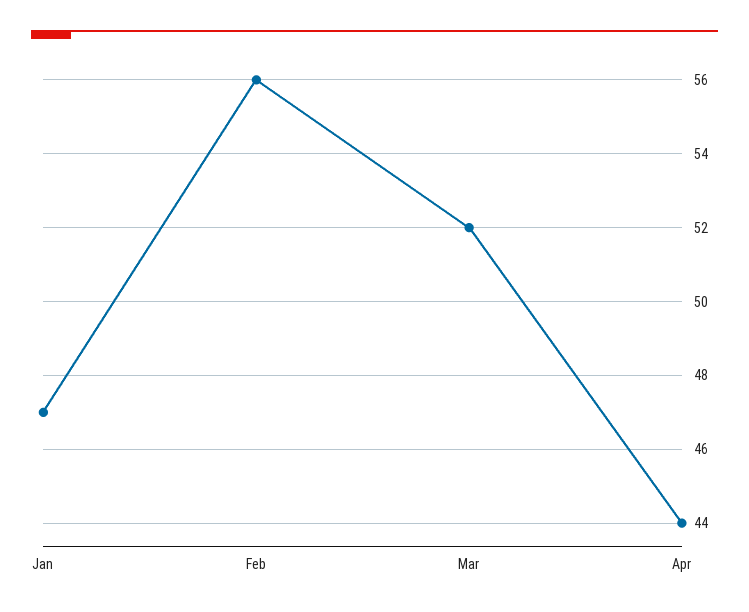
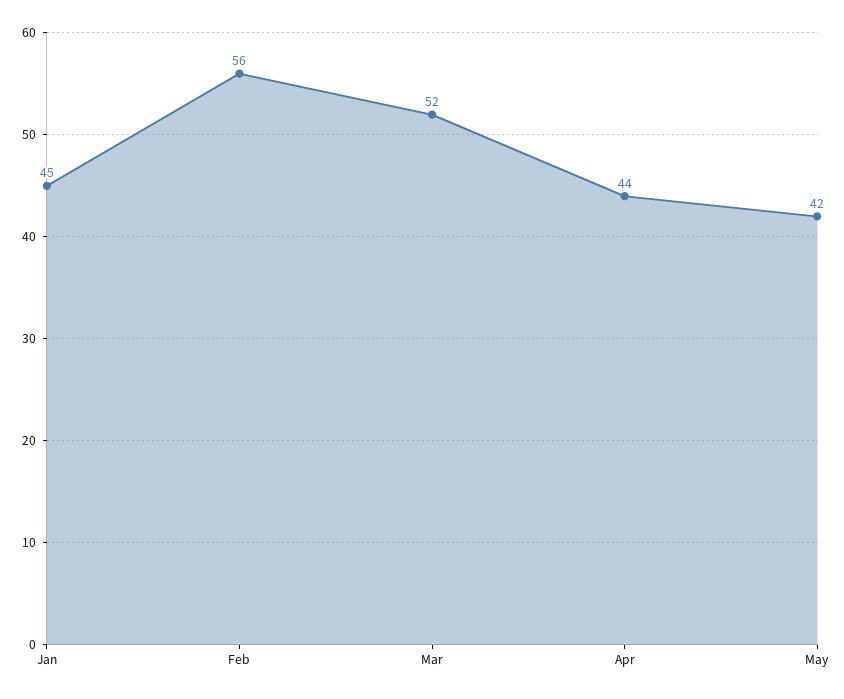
Jan: 47 -> 45
May: none -> 42

